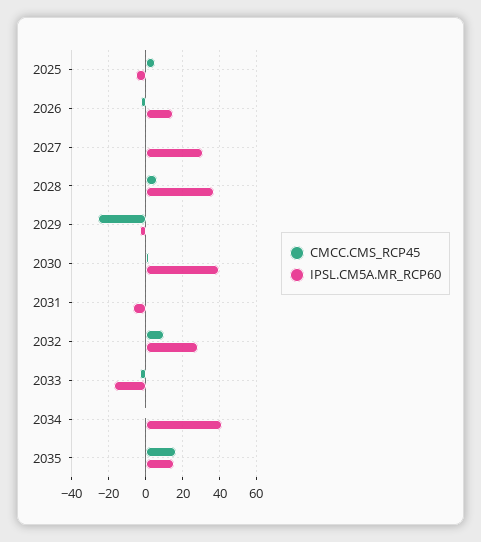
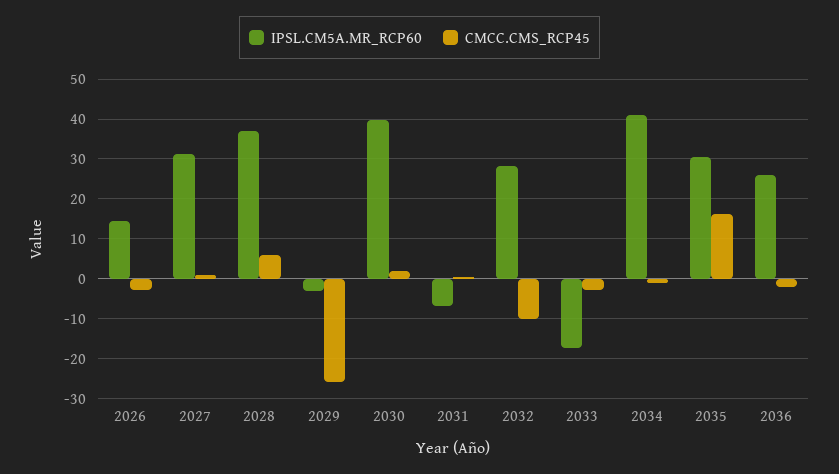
CMCC.CMS_RCP45, 2025: 5 -> none
IPSL.CM5A.MR_RCP60, 2025: -5 -> none
CMCC.CMS_RCP45, 2032: 10 -> -10
IPSL.CM5A.MR_RCP60, 2035: 15 -> 30
IPSL.CM5A.MR_RCP60, 2036: none -> 26
CMCC.CMS_RCP45, 2036: none -> -2

